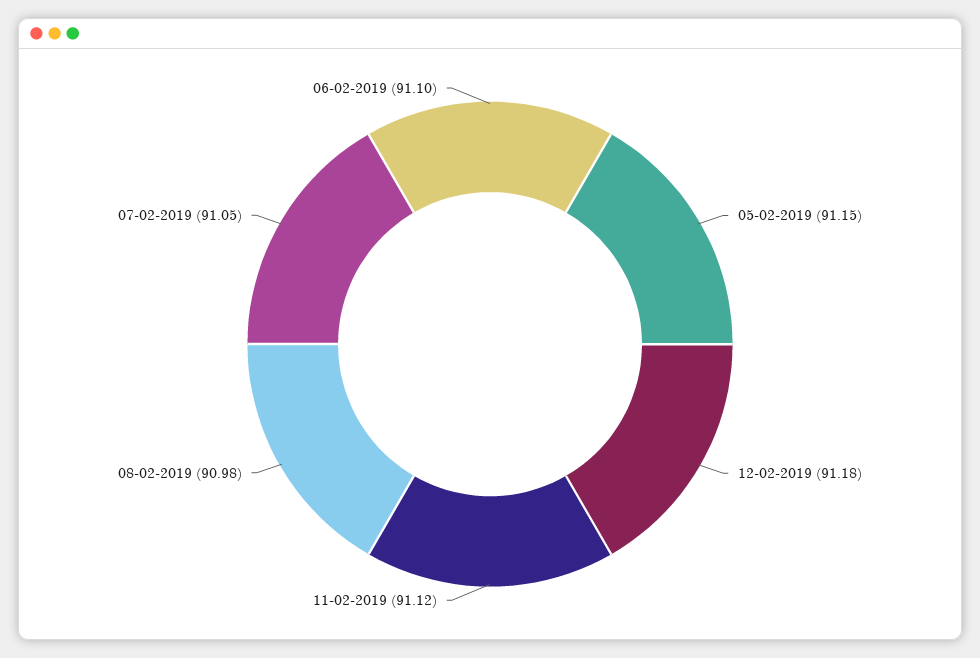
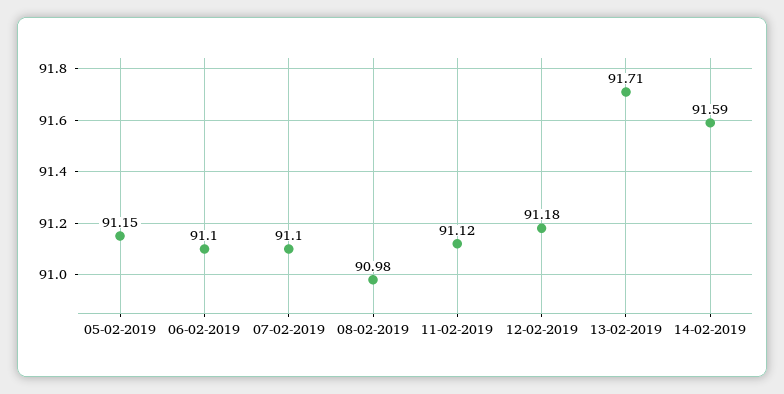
07-02-2019: 91.05 -> 91.1
13-02-2019: none -> 91.71
14-02-2019: none -> 91.59

